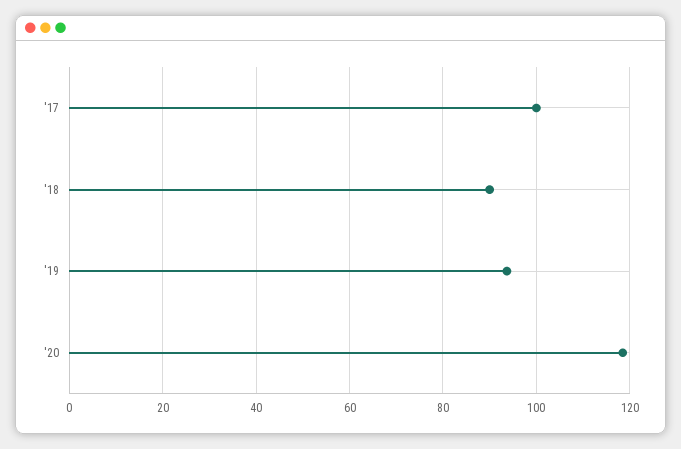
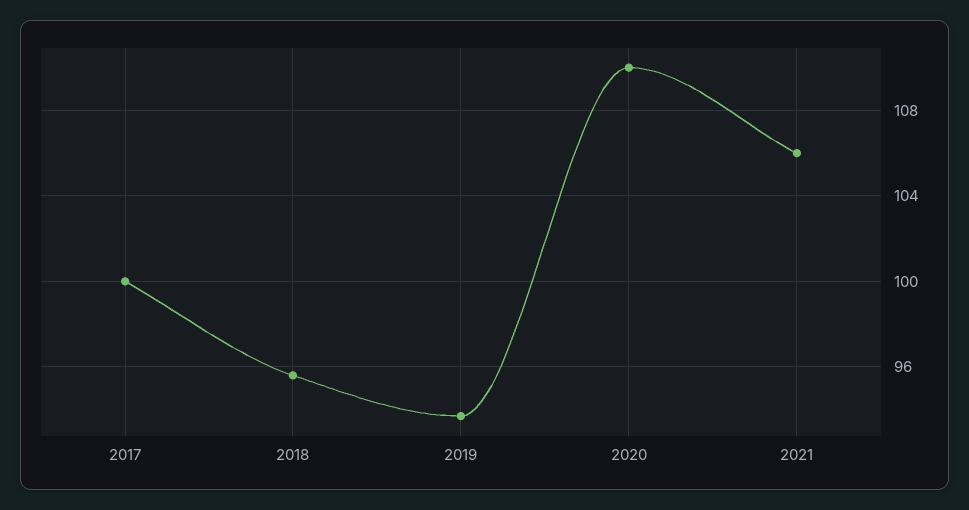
'18: 90 -> 95.5
'20: 118 -> 110
2021: none -> 106

